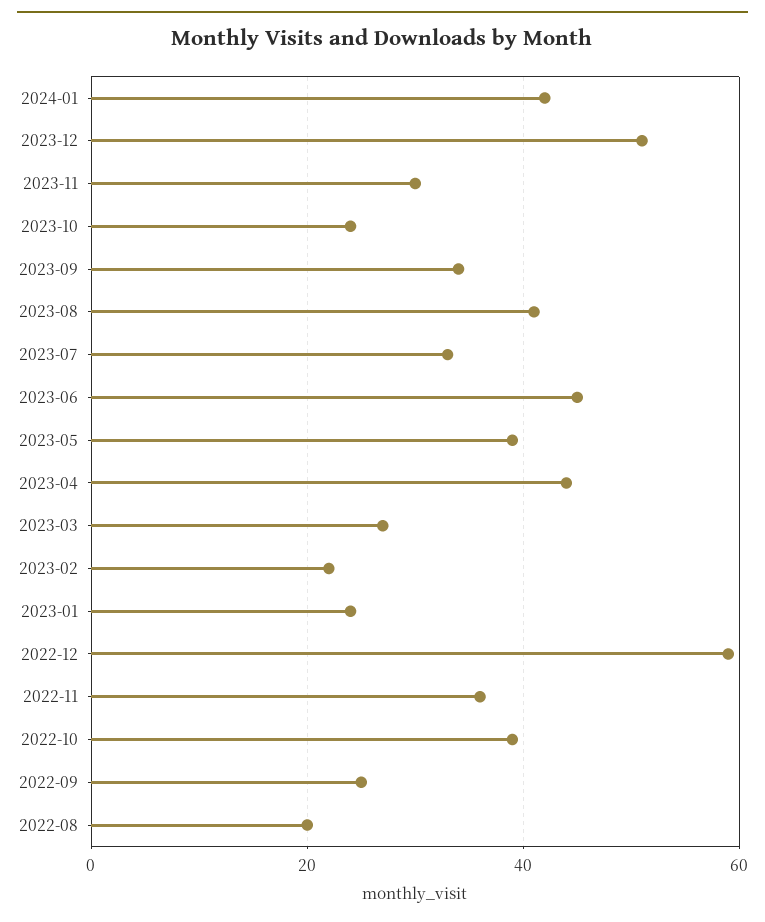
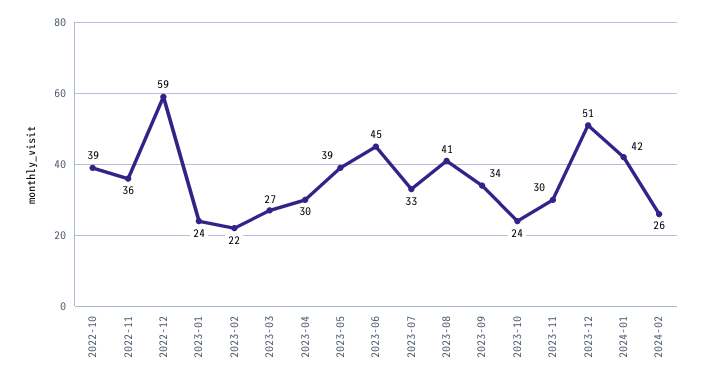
2023-04: 45 -> 30
2022-09: 25 -> none
2022-08: 20 -> none
2024-02: none -> 26

